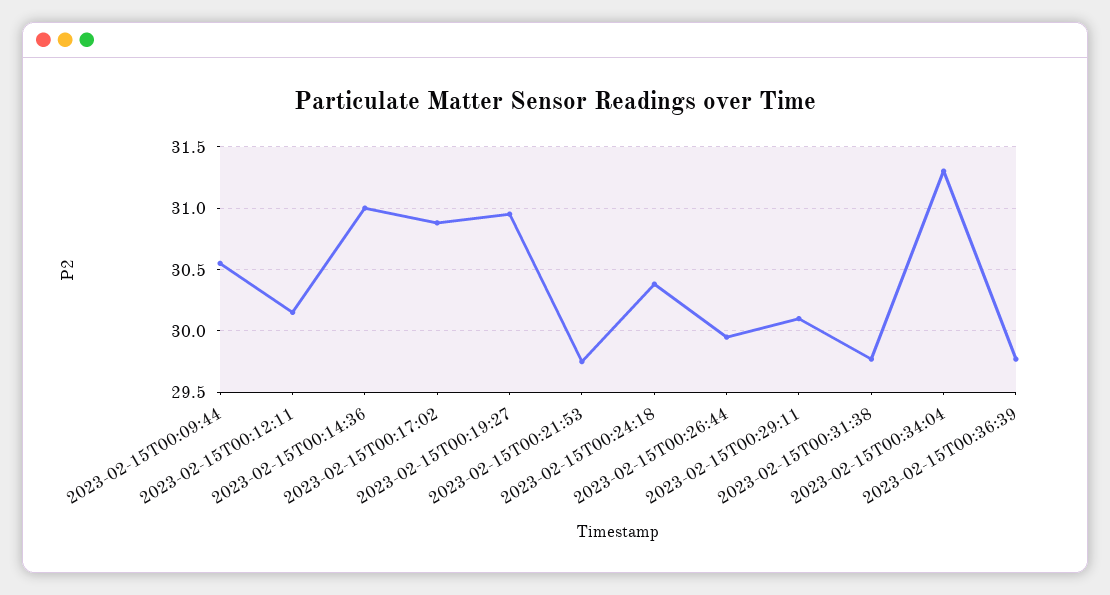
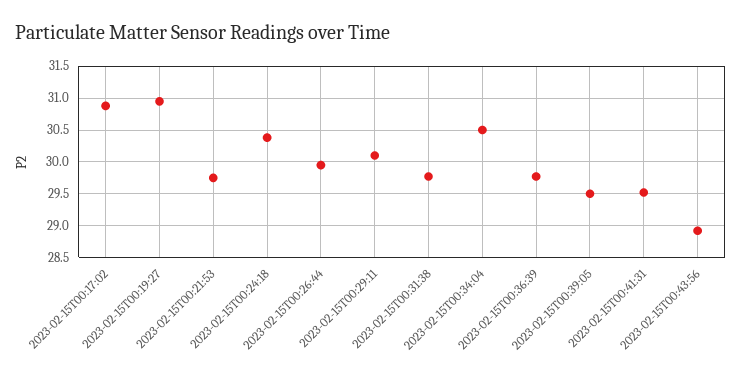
2023-02-15T00:09:44: 30.55 -> none
2023-02-15T00:12:11: 30.15 -> none
2023-02-15T00:14:36: 31 -> none
2023-02-15T00:34:04: 31.3 -> 30.5
2023-02-15T00:39:05: none -> 29.5
2023-02-15T00:41:31: none -> 29.5
2023-02-15T00:43:56: none -> 28.9

